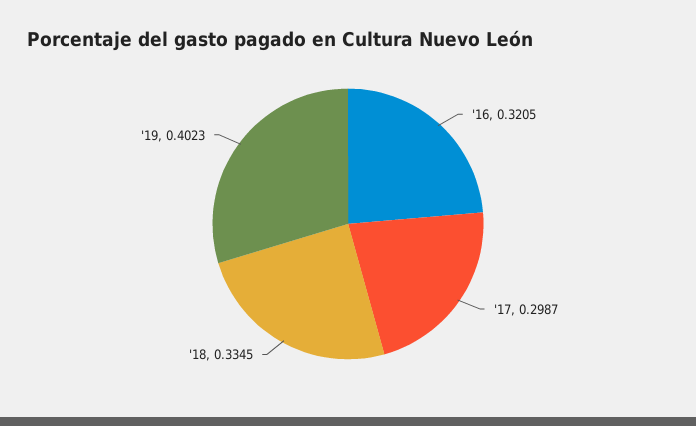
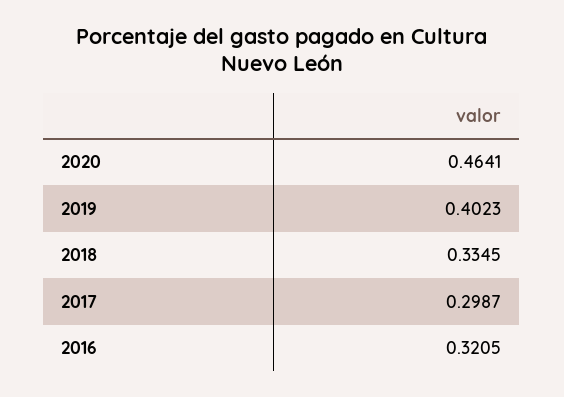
2020: none -> 0.4641

